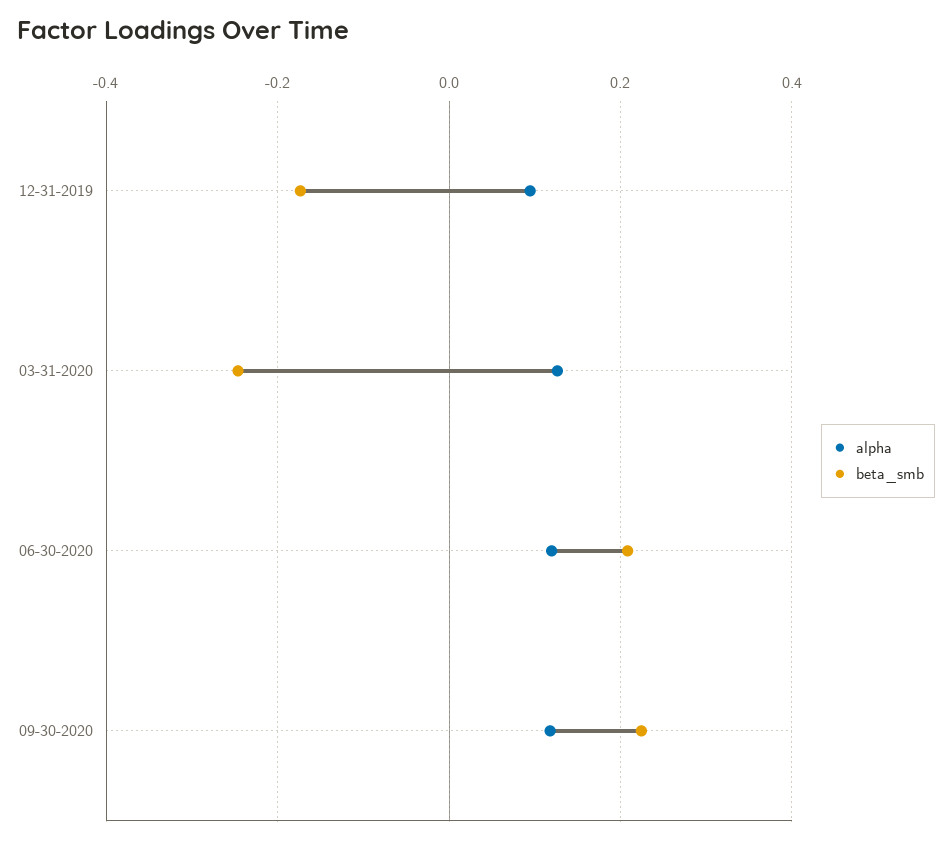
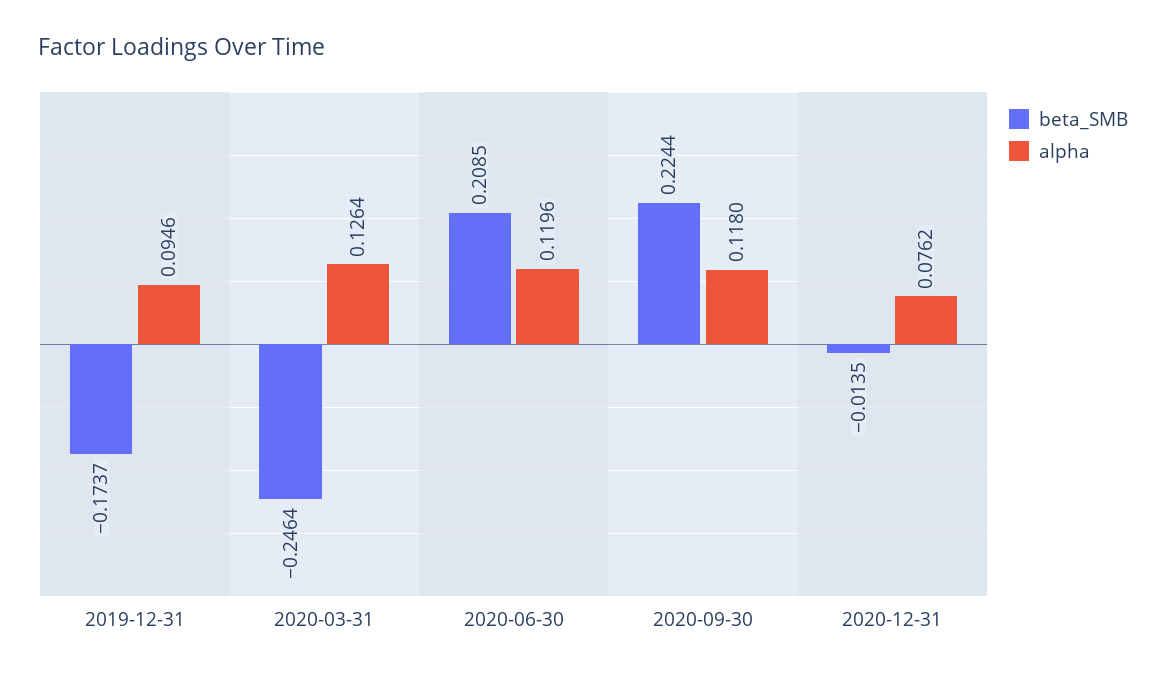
beta_smb, 2020-12-31: none -> -0.0135
alpha, 2020-12-31: none -> 0.0762

